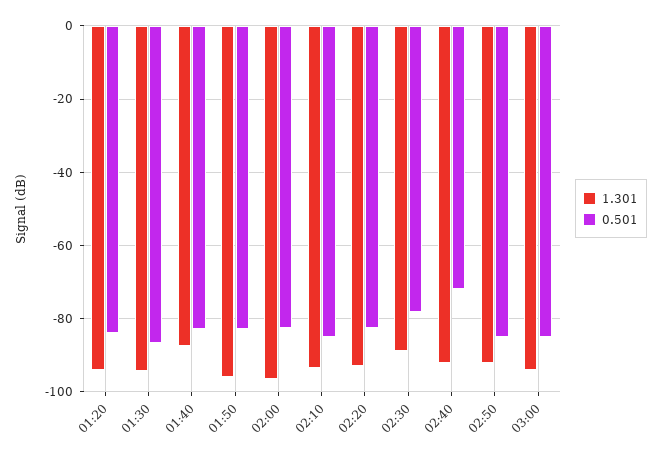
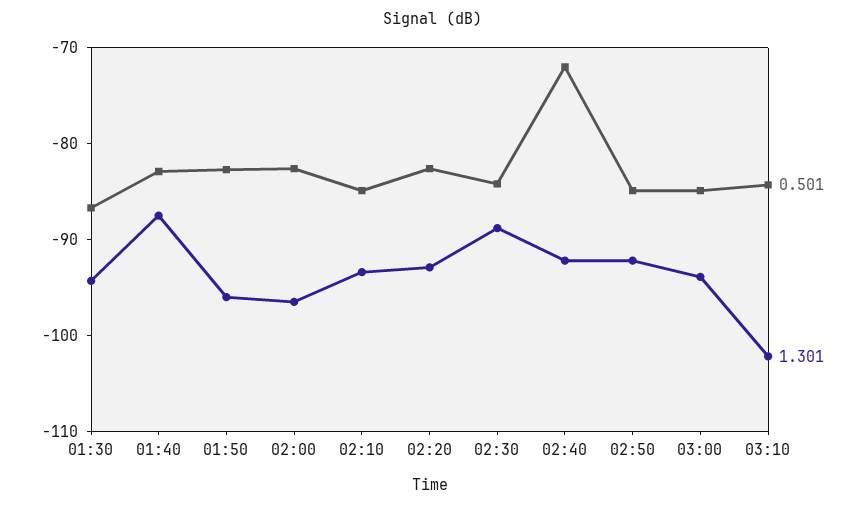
1.301, 01:20: -94 -> none
0.501, 01:20: -84 -> none
0.501, 02:30: -78 -> -84
0.501, 03:10: none -> -84
1.301, 03:10: none -> -102

